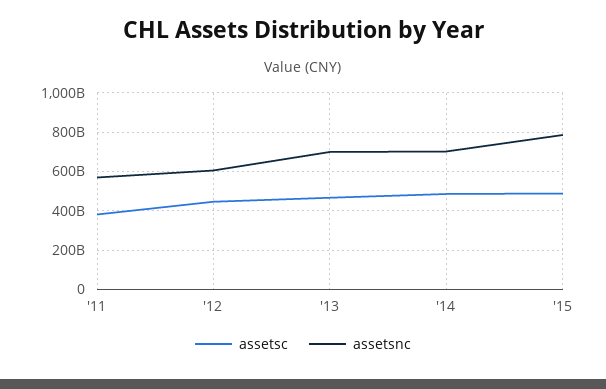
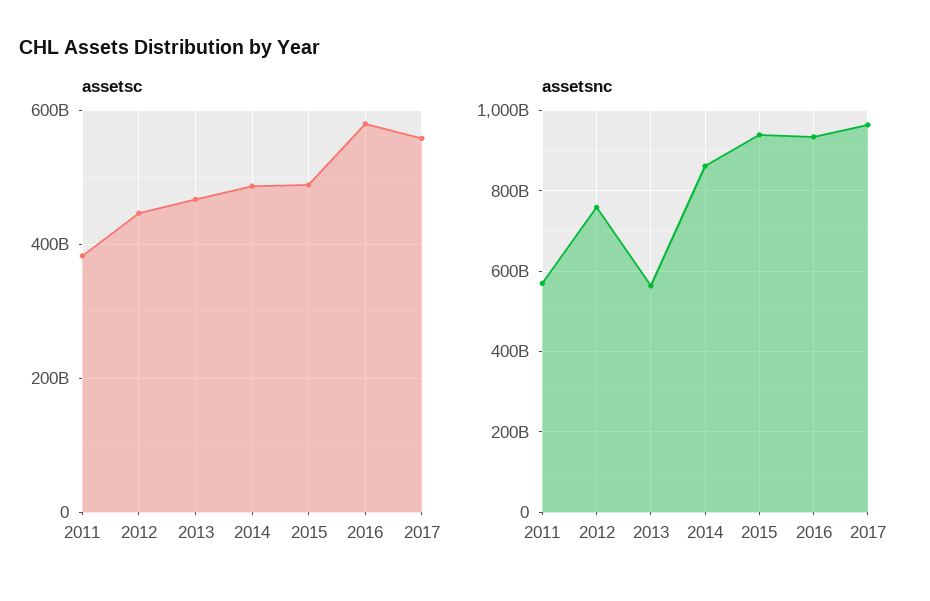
assetsnc, '12: 600000000000 -> 760000000000
assetsnc, '13: 700000000000 -> 560000000000
assetsnc, '14: 700000000000 -> 860000000000
assetsnc, '15: 800000000000 -> 940000000000
assetsc, 2016: none -> 580000000000
assetsc, 2017: none -> 560000000000
assetsnc, 2016: none -> 940000000000
assetsnc, 2017: none -> 960000000000

